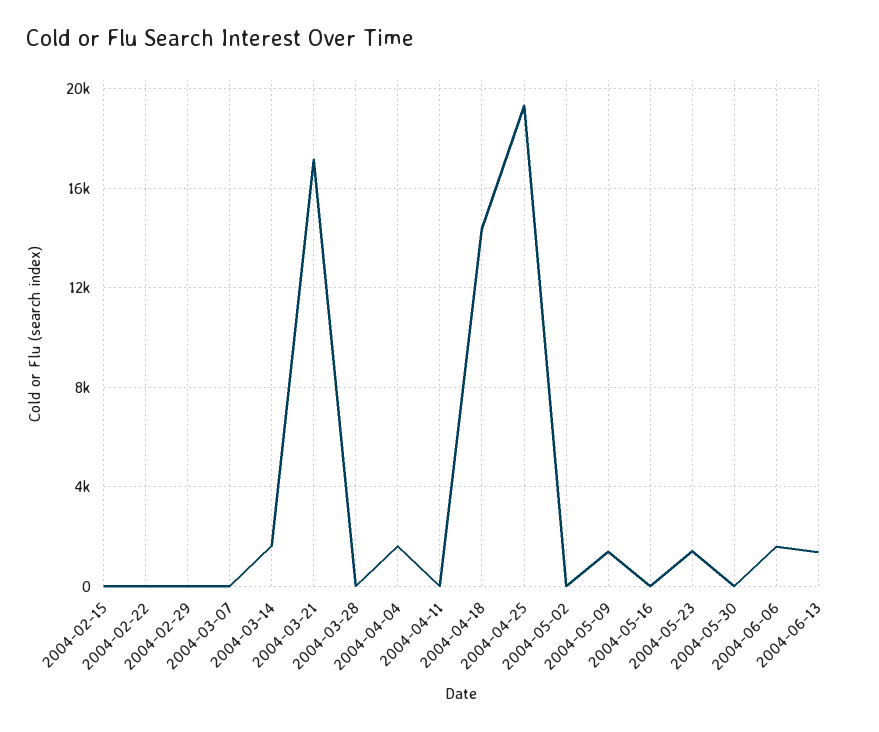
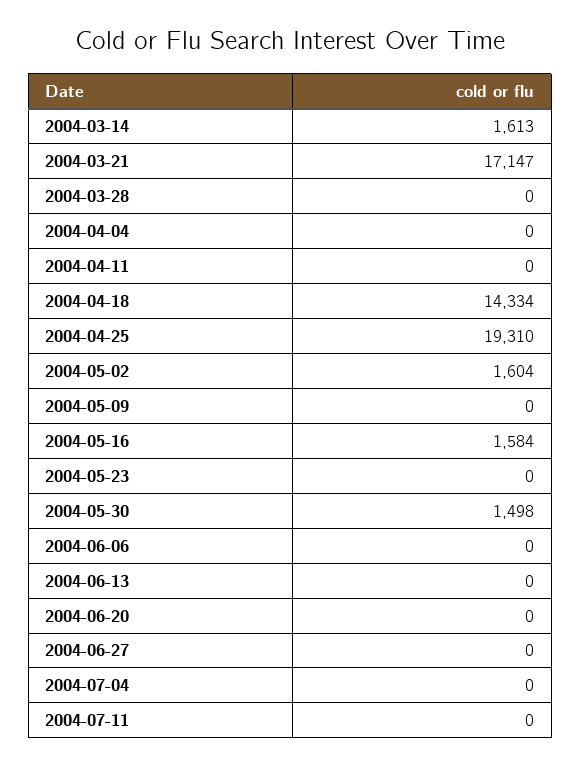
2004-02-15: 0 -> none
2004-02-22: 0 -> none
2004-02-29: 0 -> none
2004-03-07: 0 -> none
2004-04-04: 1500 -> 0
2004-05-02: 0 -> 1604
2004-05-09: 1500 -> 0
2004-05-16: 0 -> 1584
2004-05-23: 1500 -> 0
2004-05-30: 0 -> 1498
2004-06-06: 1500 -> 0
2004-06-13: 1500 -> 0
2004-06-20: none -> 0
2004-06-27: none -> 0
2004-07-04: none -> 0
2004-07-11: none -> 0

